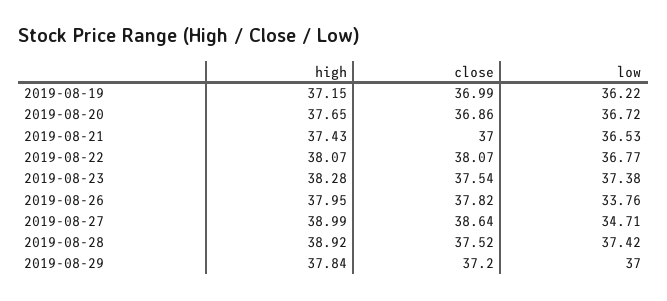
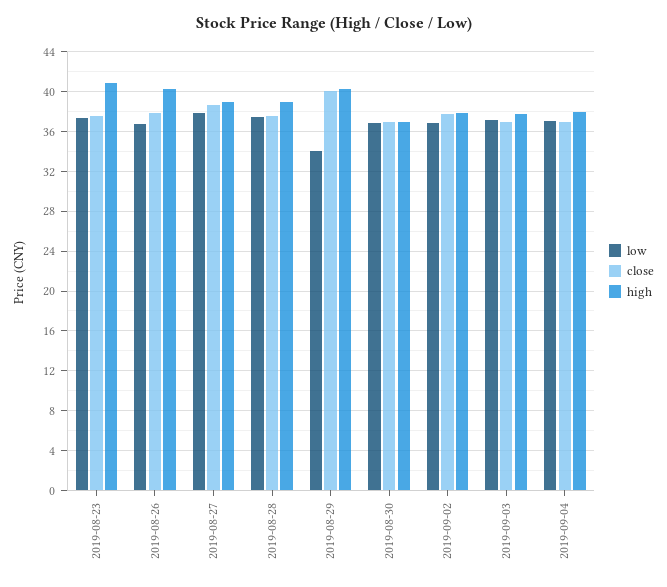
high, 2019-08-19: 37.15 -> none
close, 2019-08-19: 36.99 -> none
low, 2019-08-19: 36.22 -> none
high, 2019-08-20: 37.65 -> none
close, 2019-08-20: 36.86 -> none
low, 2019-08-20: 36.72 -> none
high, 2019-08-21: 37.43 -> none
close, 2019-08-21: 37 -> none
low, 2019-08-21: 36.53 -> none
high, 2019-08-22: 38.07 -> none
close, 2019-08-22: 38.07 -> none
low, 2019-08-22: 36.77 -> none
high, 2019-08-23: 38.28 -> 41
high, 2019-08-26: 37.95 -> 40
low, 2019-08-26: 33.76 -> 37
low, 2019-08-27: 34.71 -> 38
high, 2019-08-29: 37.84 -> 40
close, 2019-08-29: 37.2 -> 40
low, 2019-08-29: 37 -> 34
low, 2019-08-30: none -> 37
close, 2019-08-30: none -> 37
high, 2019-08-30: none -> 37
low, 2019-09-02: none -> 37
close, 2019-09-02: none -> 38
high, 2019-09-02: none -> 38
low, 2019-09-03: none -> 37
close, 2019-09-03: none -> 37
high, 2019-09-03: none -> 38
low, 2019-09-04: none -> 37
close, 2019-09-04: none -> 37
high, 2019-09-04: none -> 38

